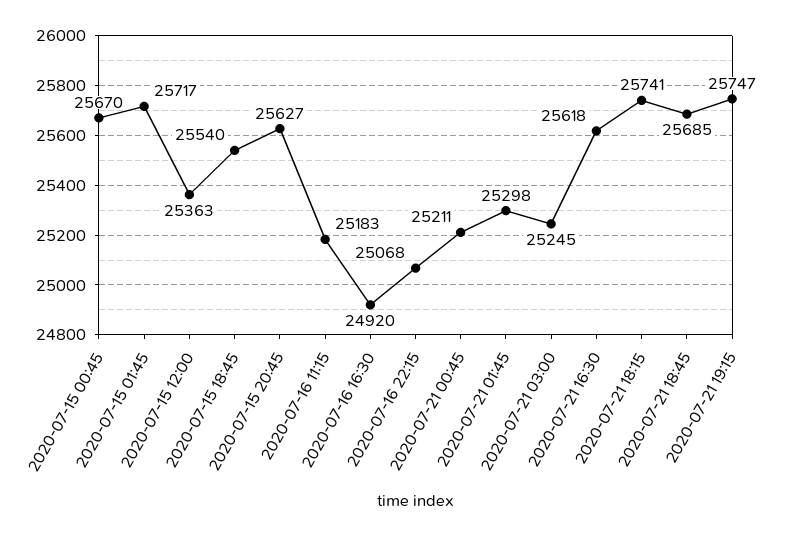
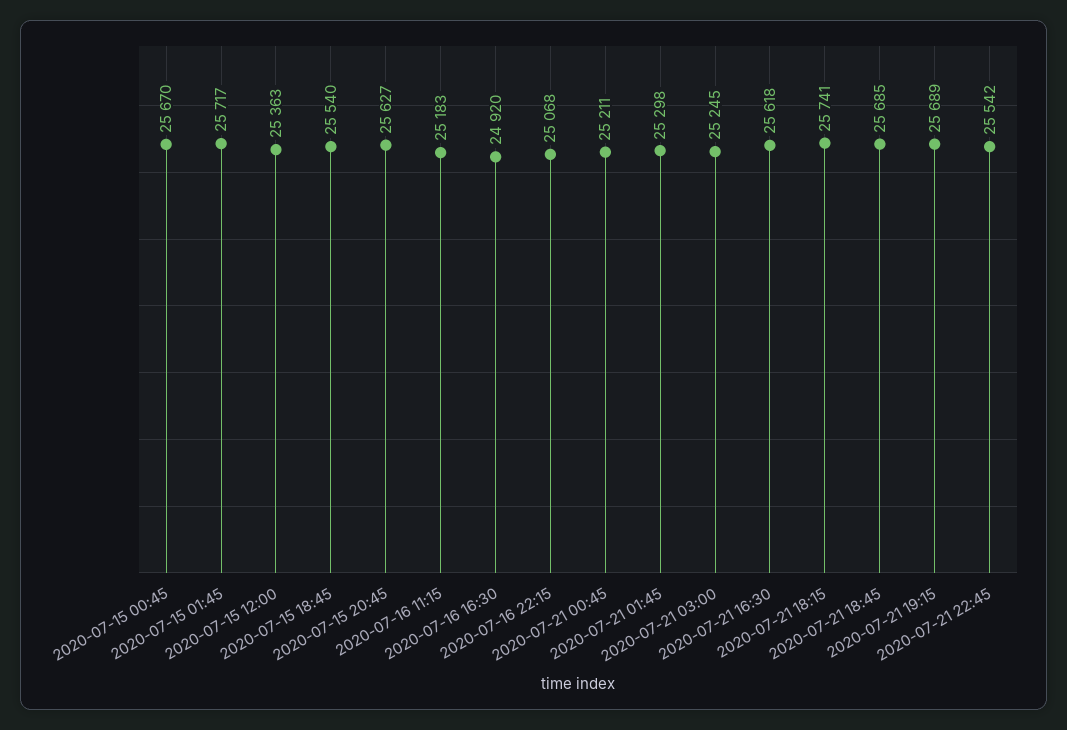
2020-07-21 19:15: 25747 -> 25689
2020-07-21 22:45: none -> 25542

